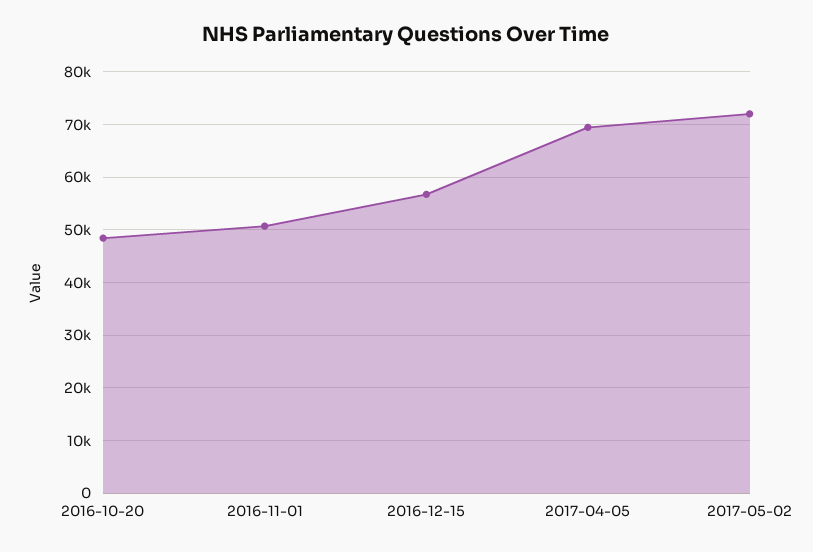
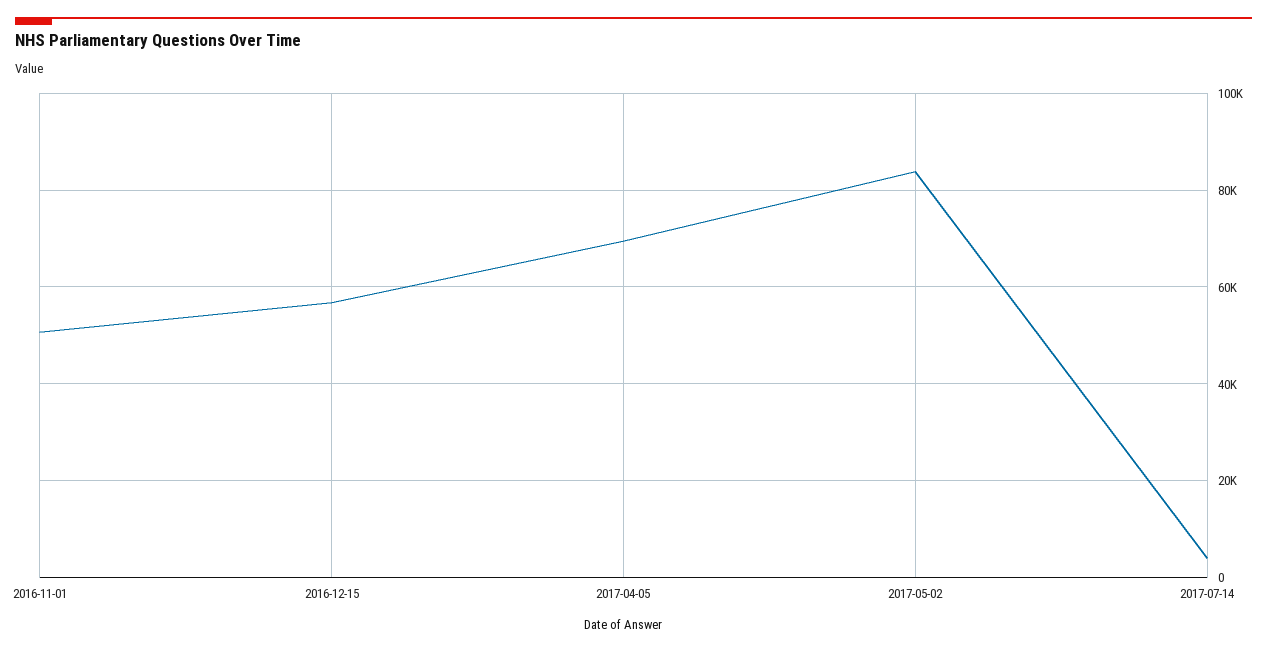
2016-10-20: 48000 -> none
2017-05-02: 72000 -> 84000
2017-07-14: none -> 4000

